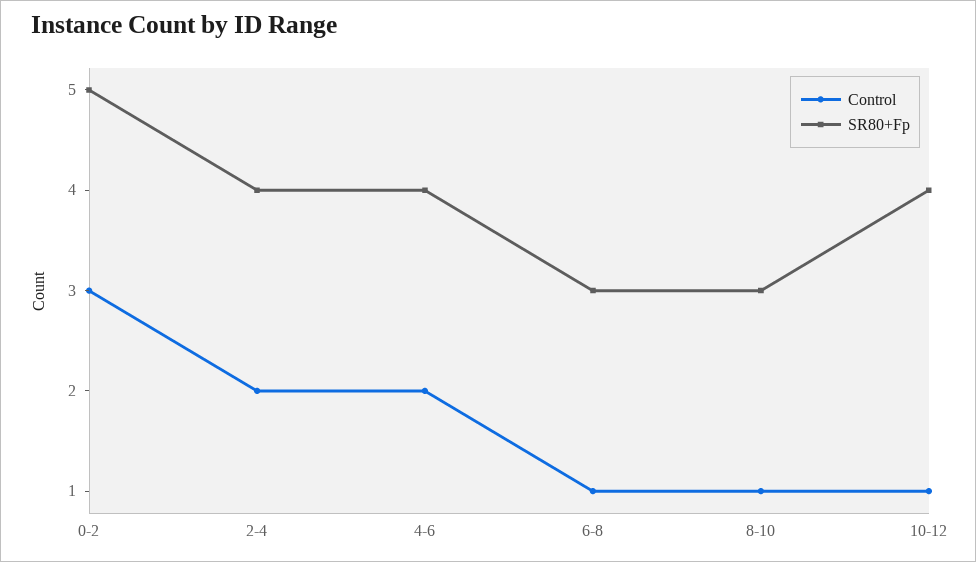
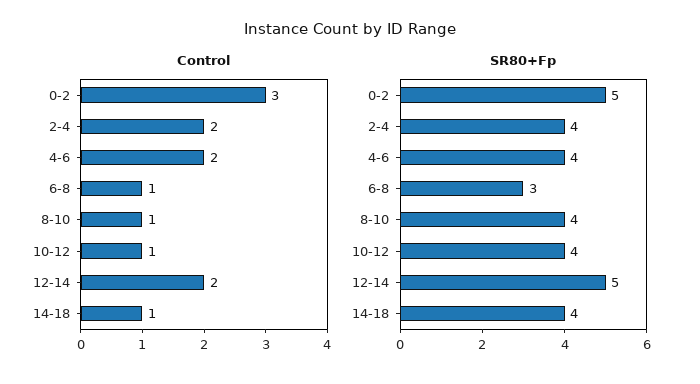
SR80+Fp, 8-10: 3 -> 4
Control, 12-14: none -> 2
Control, 14-18: none -> 1
SR80+Fp, 12-14: none -> 5
SR80+Fp, 14-18: none -> 4

